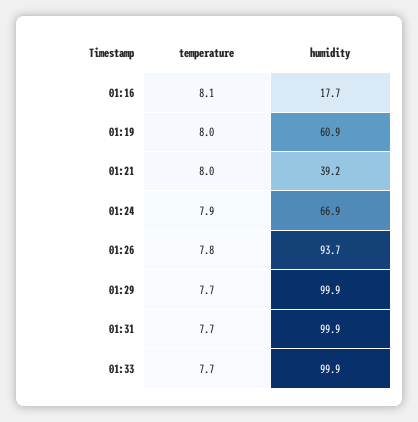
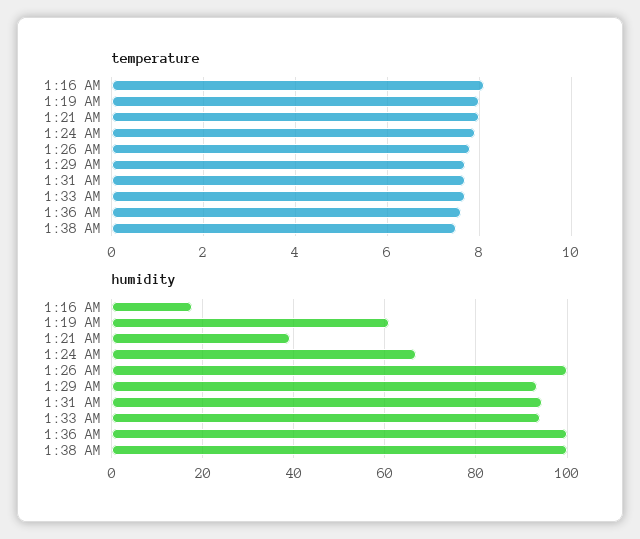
humidity, 01:26: 93.7 -> 100
humidity, 01:29: 99.9 -> 94
humidity, 01:31: 99.9 -> 94
humidity, 01:33: 99.9 -> 94
temperature, 1:36 AM: none -> 7.5
temperature, 1:38 AM: none -> 7.5
humidity, 1:36 AM: none -> 100
humidity, 1:38 AM: none -> 100

